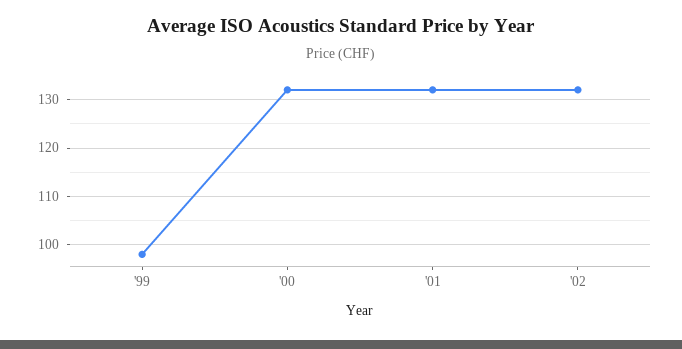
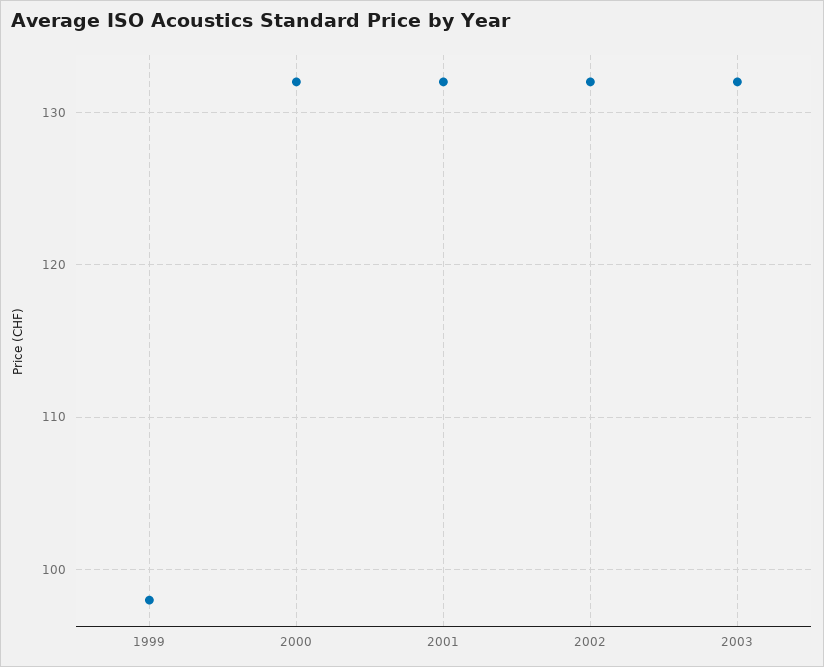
2003: none -> 132

